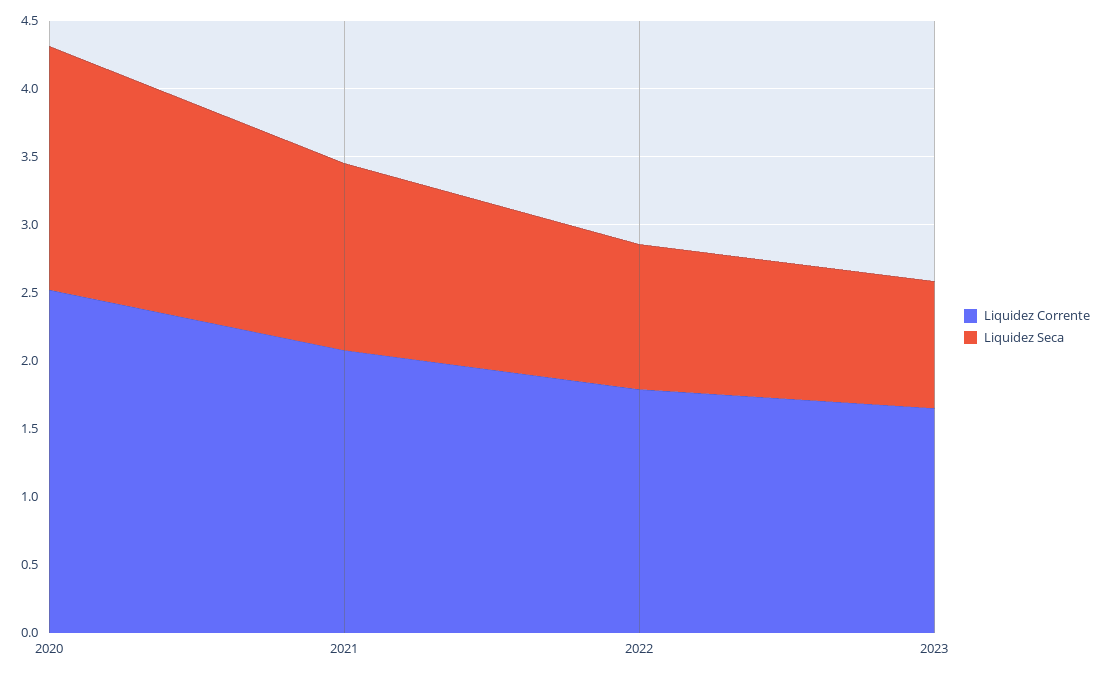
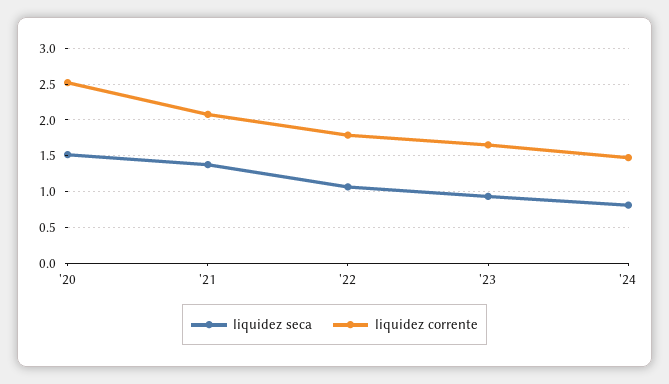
Liquidez Seca, 2020: 1.8 -> 1.5
Liquidez Seca, '24: none -> 0.8
Liquidez Corrente, '24: none -> 1.5

